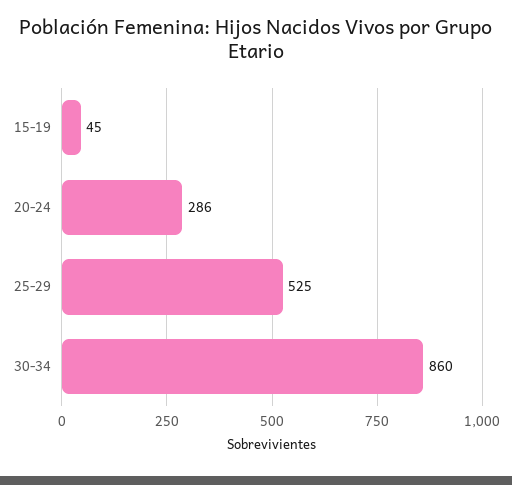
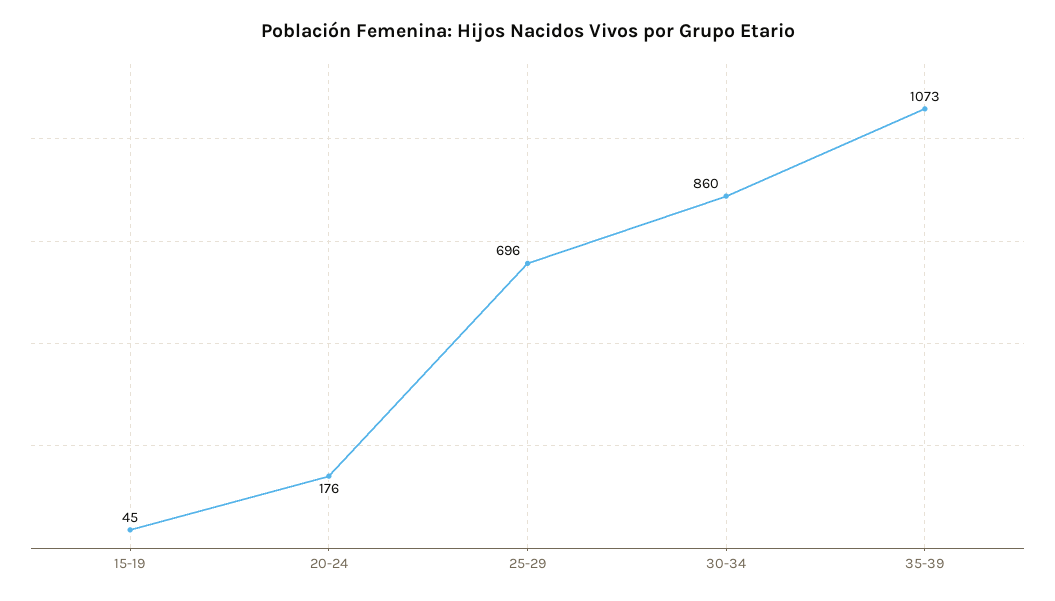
20-24: 286 -> 176
25-29: 525 -> 696
35-39: none -> 1073

